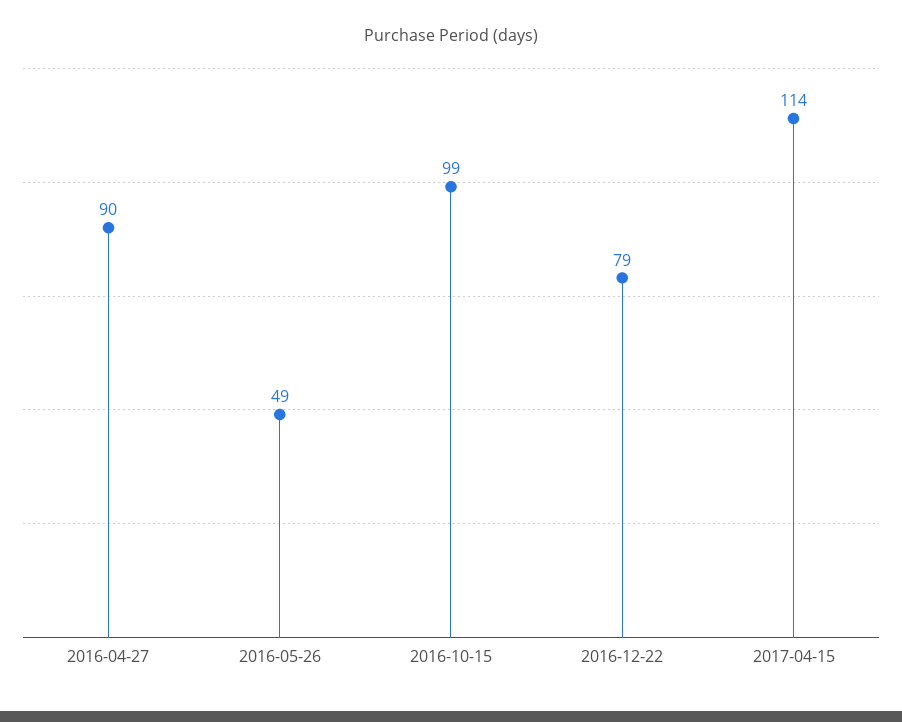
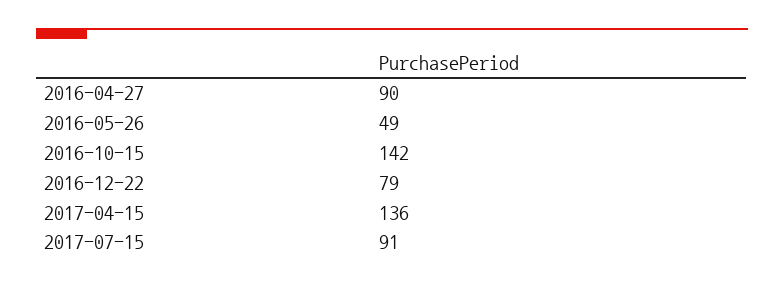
2016-10-15: 99 -> 142
2017-04-15: 114 -> 136
2017-07-15: none -> 91

